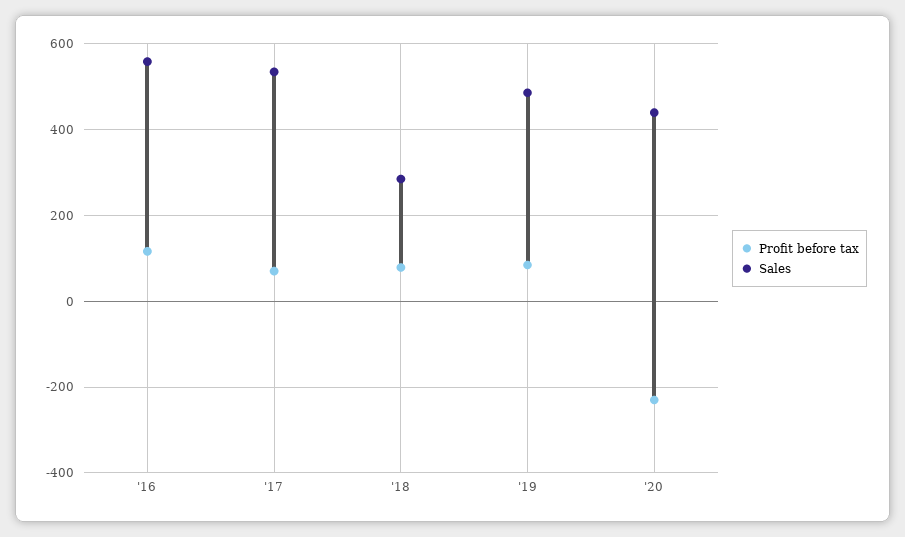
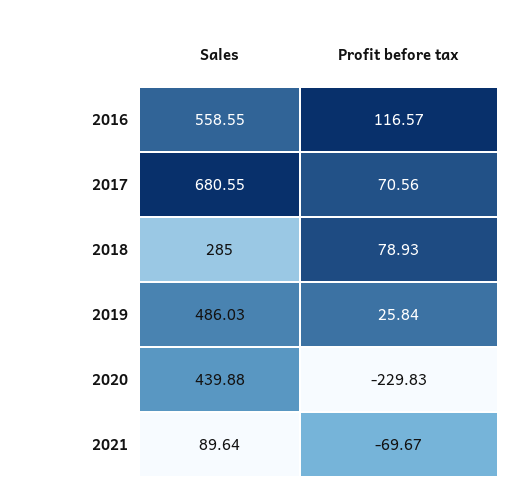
Sales, '17: 540 -> 680.55
Profit before tax, '19: 80 -> 25.84
Sales, 2021: none -> 89.64
Profit before tax, 2021: none -> -69.67

